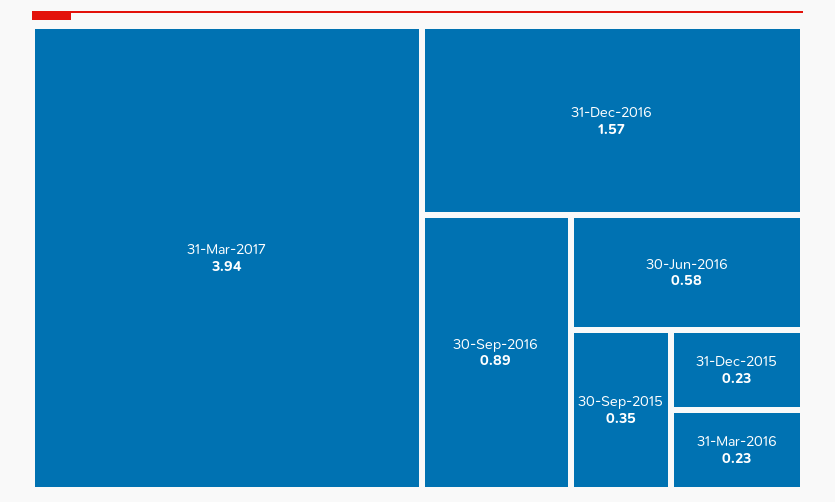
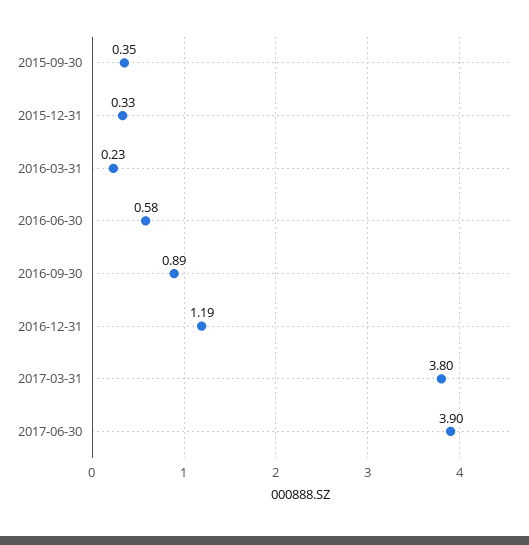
31-Mar-2017: 3.94 -> 3.8
31-Dec-2016: 1.57 -> 1.19
31-Dec-2015: 0.23 -> 0.33
2017-06-30: none -> 3.9

